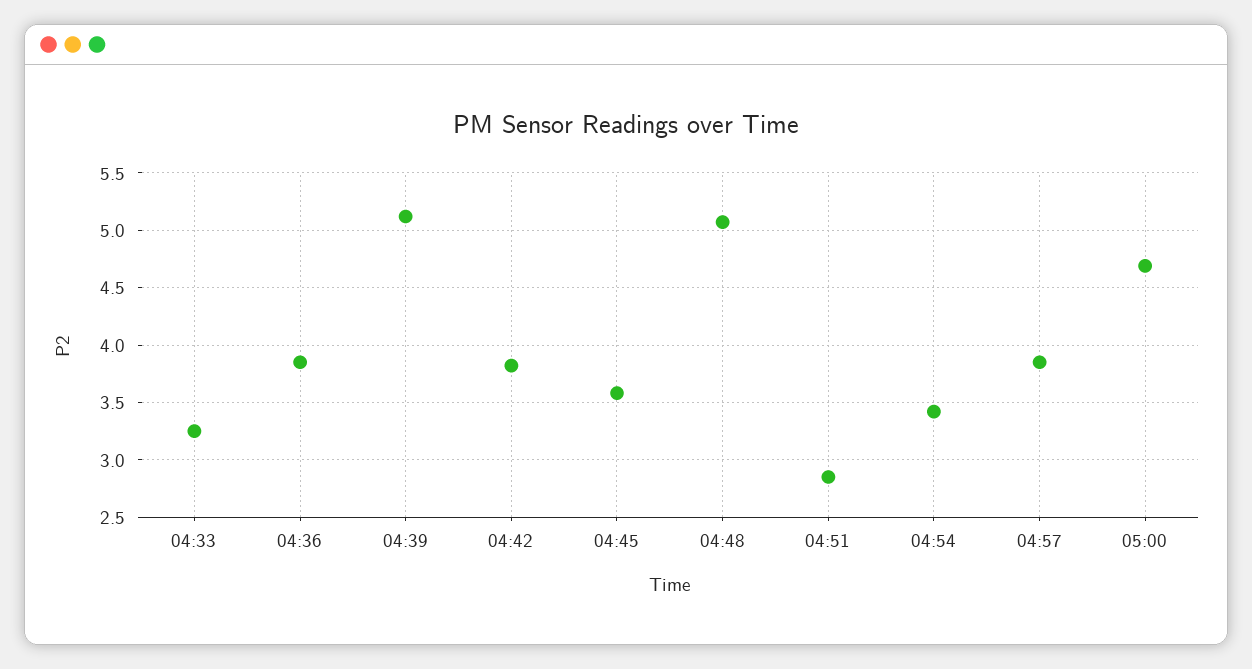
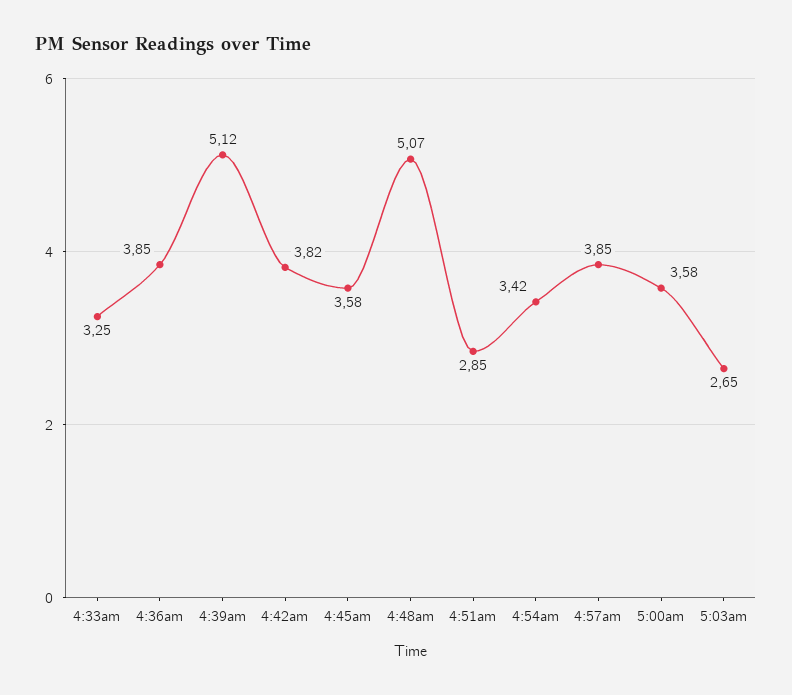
05:00: 4.7 -> 3.58
5:03am: none -> 2.65

